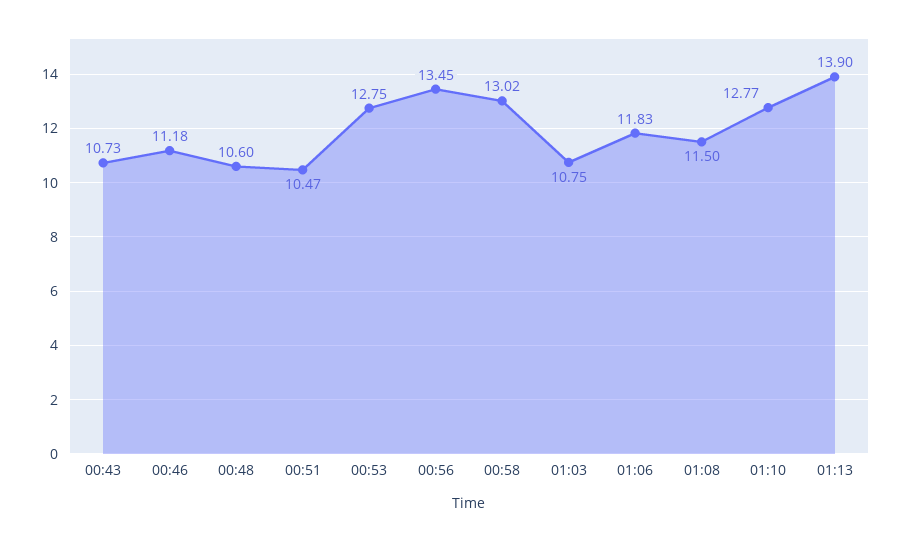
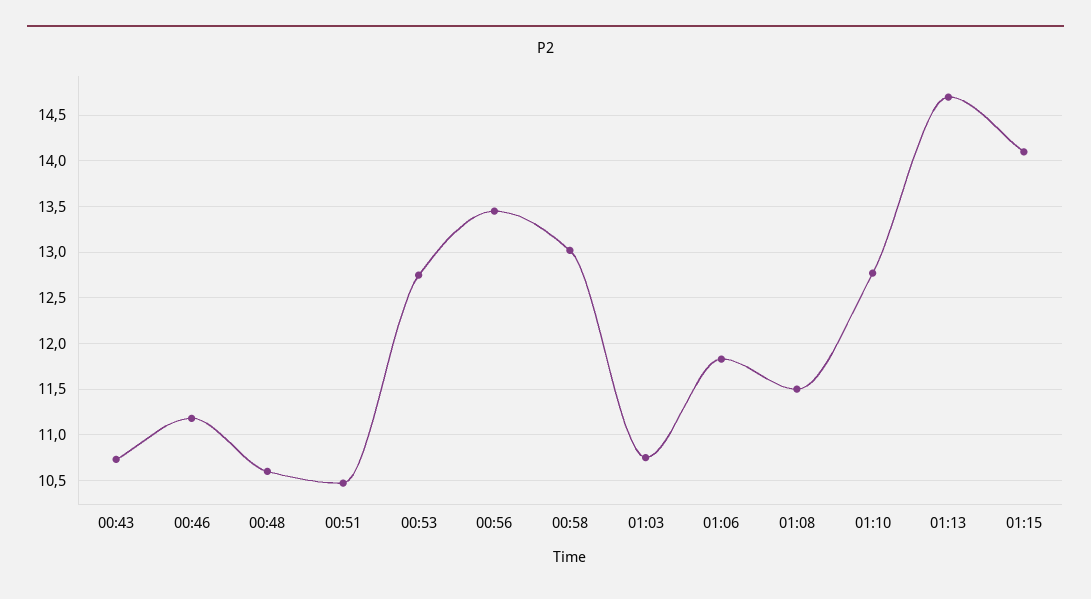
01:13: 13.9 -> 14.7
01:15: none -> 14.1

